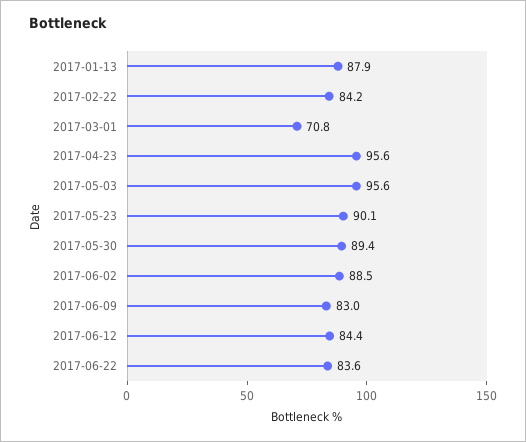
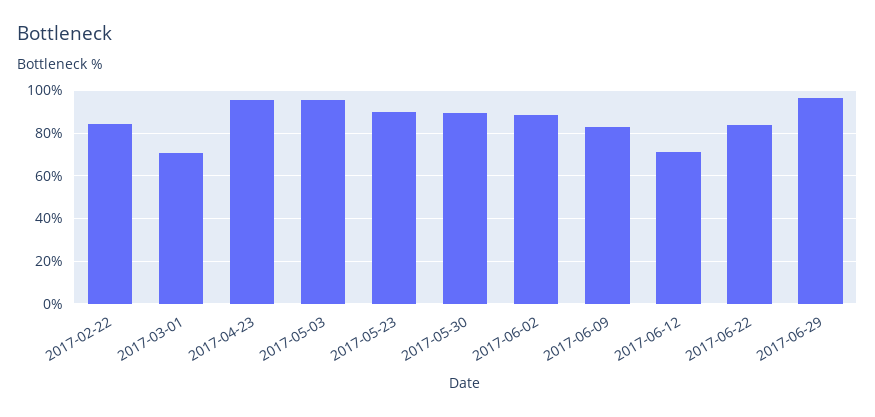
2017-01-13: 87.9 -> none
2017-06-12: 84.4 -> 70
2017-06-29: none -> 95

